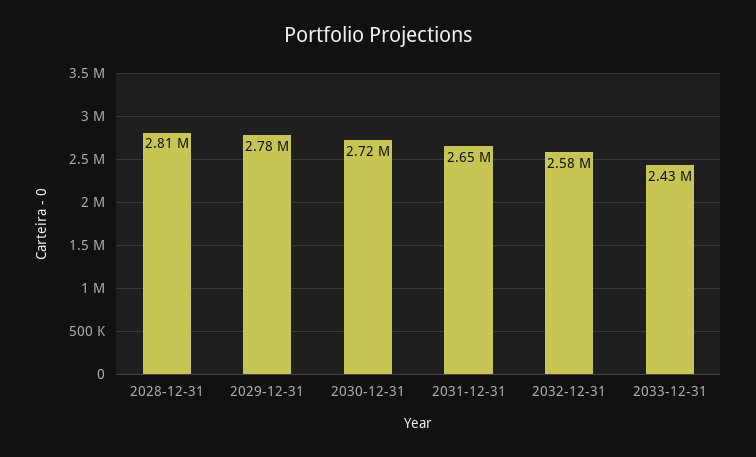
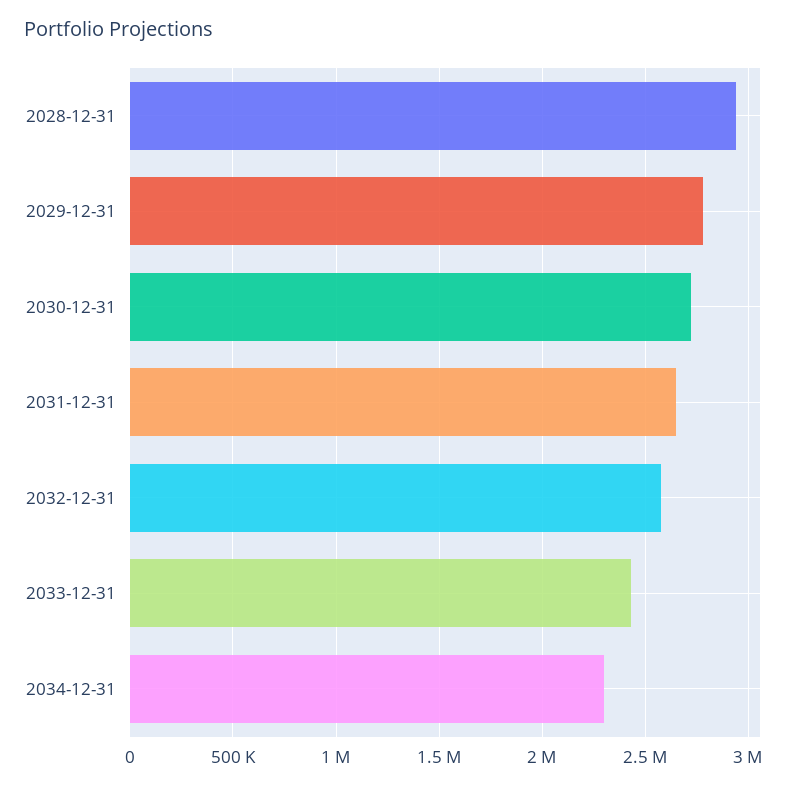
2028-12-31: 2810000 -> 2950000
2034-12-31: none -> 2300000

